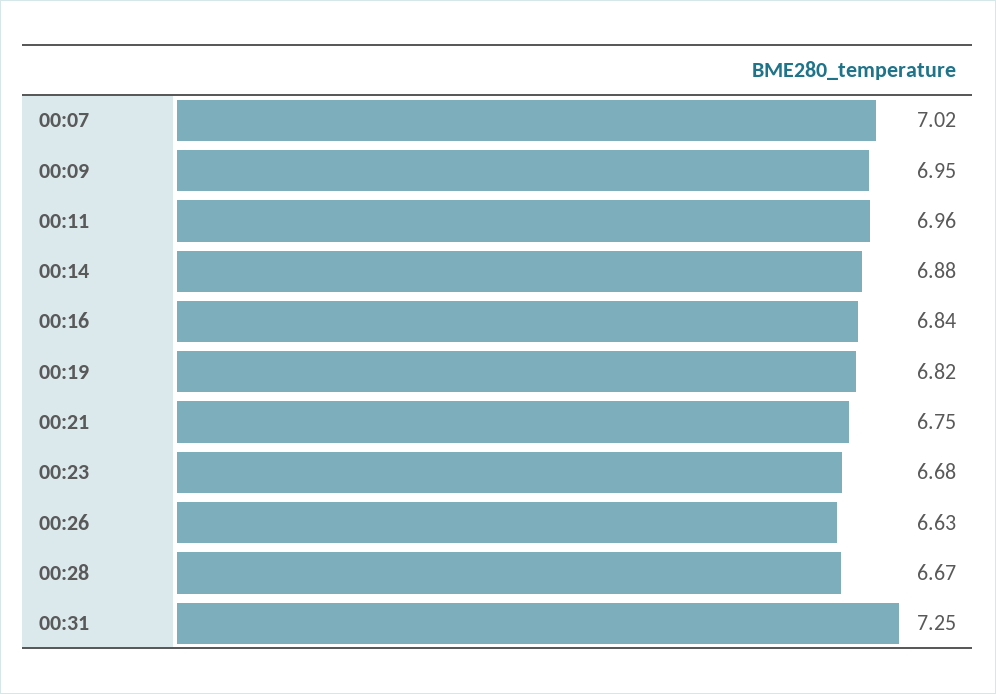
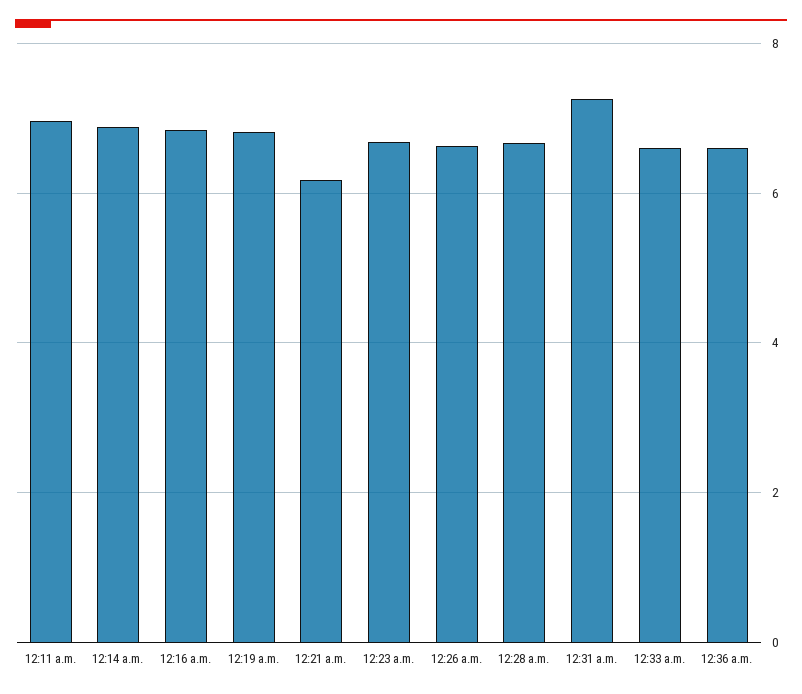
00:07: 7.02 -> none
00:09: 6.95 -> none
00:21: 6.75 -> 6.2
12:33 a.m.: none -> 6.6
12:36 a.m.: none -> 6.6

